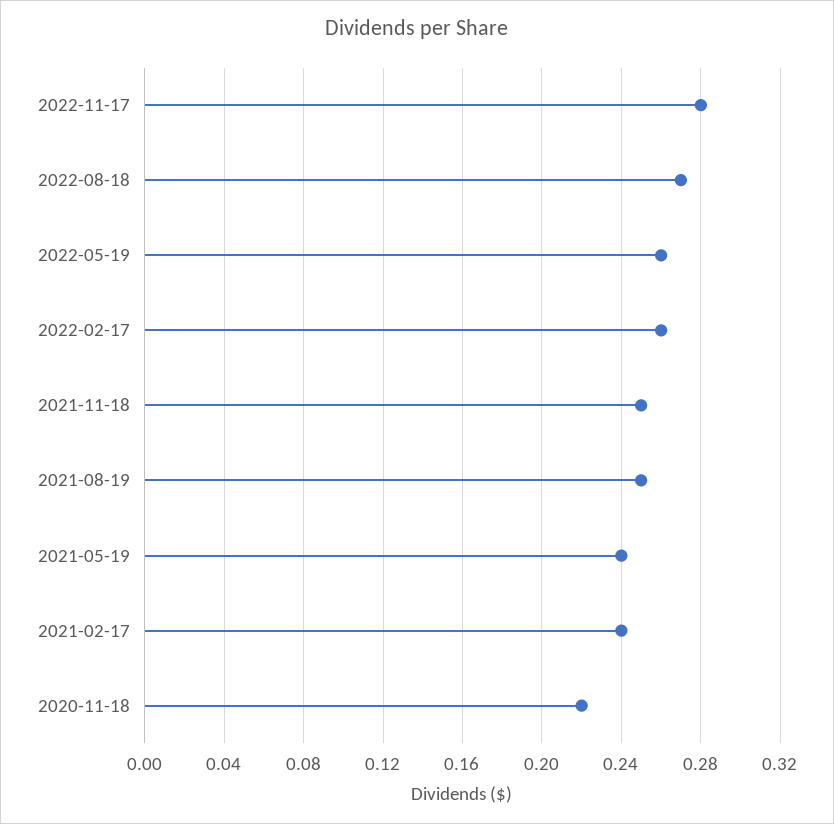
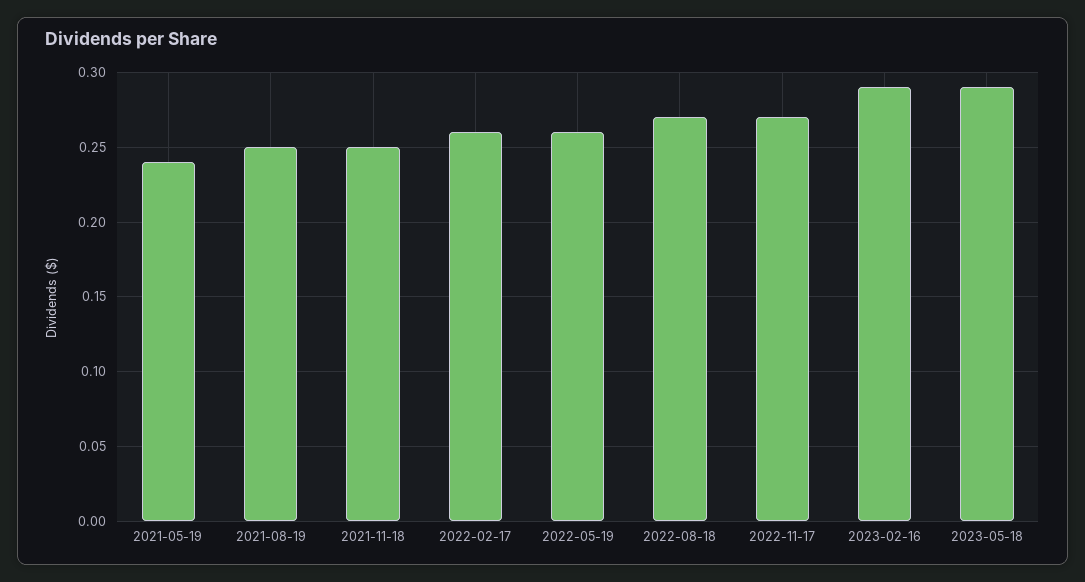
2022-11-17: 0.28 -> 0.27
2021-02-17: 0.24 -> none
2020-11-18: 0.22 -> none
2023-02-16: none -> 0.29
2023-05-18: none -> 0.29

